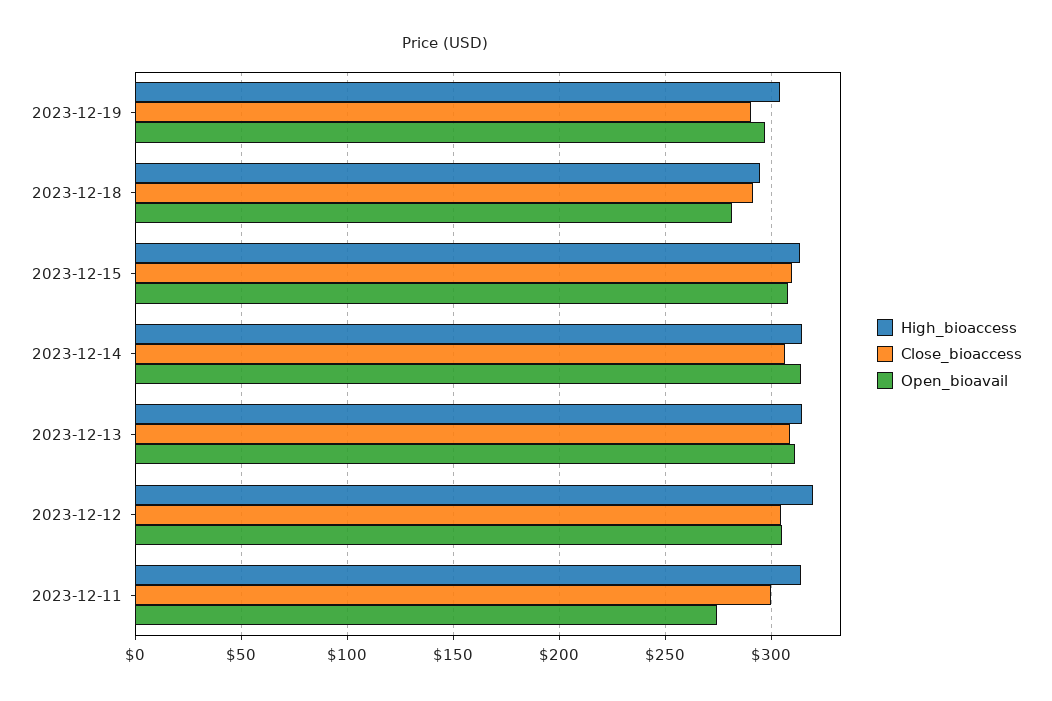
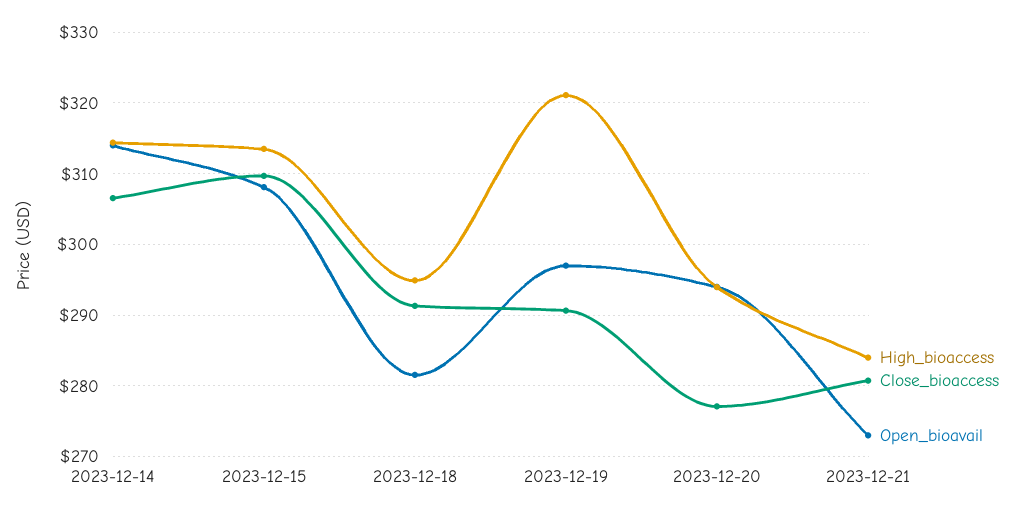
High_bioaccess, 2023-12-19: 305 -> 321
High_bioaccess, 2023-12-13: 315 -> none
Close_bioaccess, 2023-12-13: 310 -> none
Open_bioavail, 2023-12-13: 310 -> none
High_bioaccess, 2023-12-12: 320 -> none
Close_bioaccess, 2023-12-12: 305 -> none
Open_bioavail, 2023-12-12: 305 -> none
High_bioaccess, 2023-12-11: 315 -> none
Close_bioaccess, 2023-12-11: 300 -> none
Open_bioavail, 2023-12-11: 275 -> none
High_bioaccess, 2023-12-20: none -> 294
Close_bioaccess, 2023-12-20: none -> 277
Open_bioavail, 2023-12-20: none -> 294
High_bioaccess, 2023-12-21: none -> 284
Close_bioaccess, 2023-12-21: none -> 281
Open_bioavail, 2023-12-21: none -> 273

